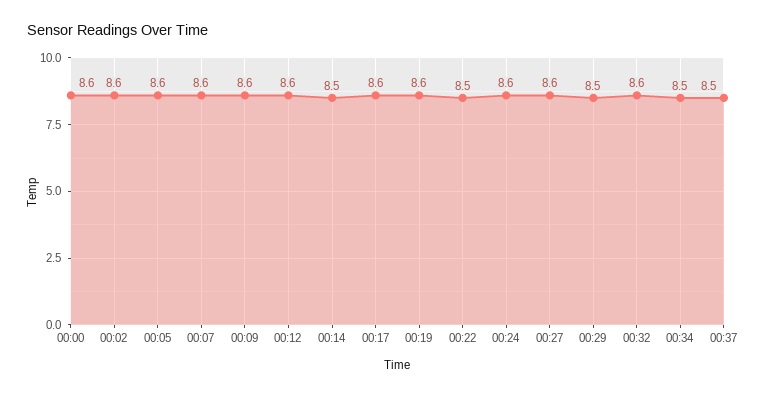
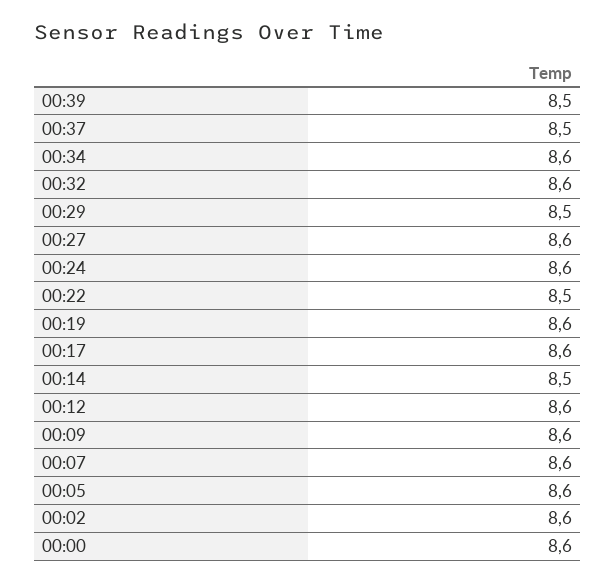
00:34: 8.5 -> 8.6
00:39: none -> 8.5

